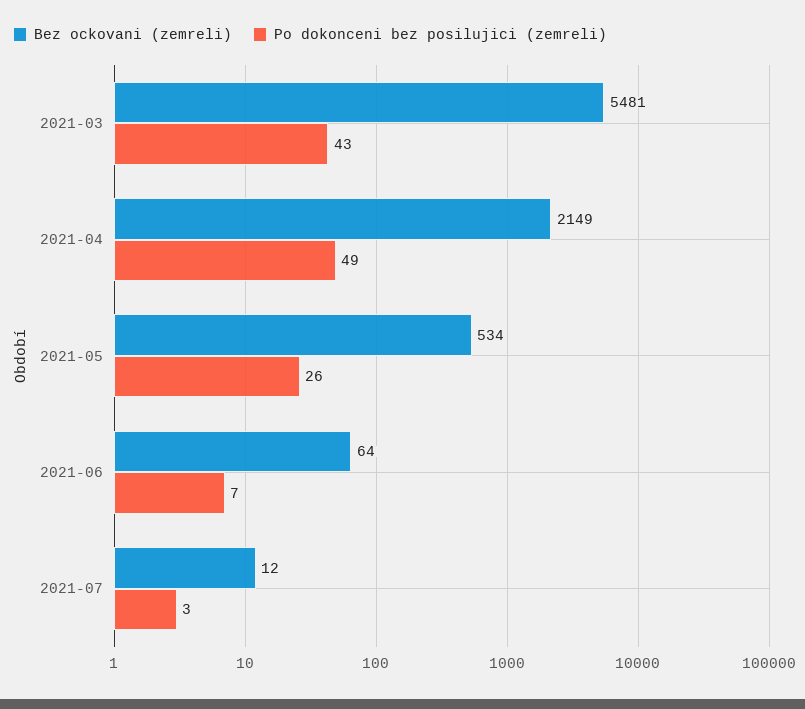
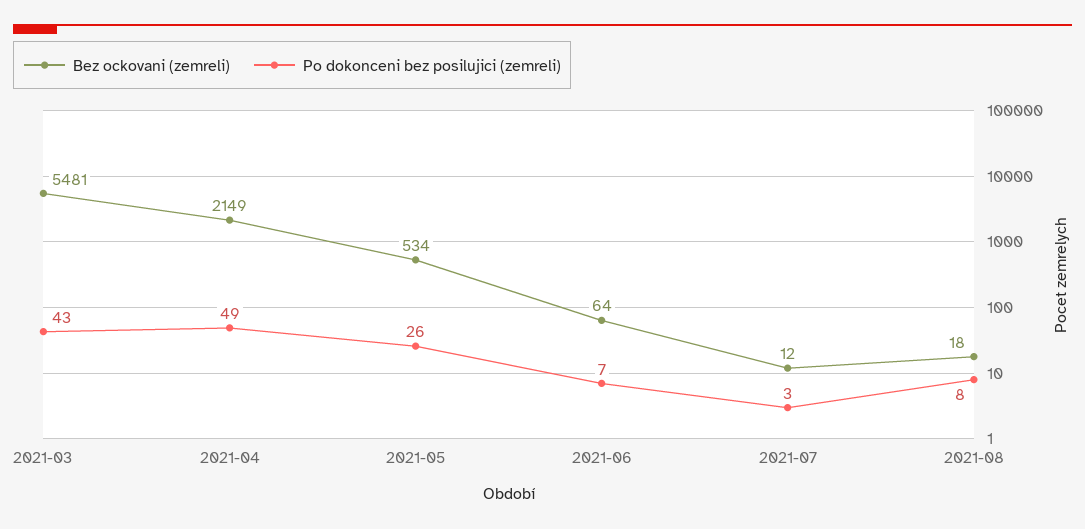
Bez ockovani (zemreli), 2021-08: none -> 18
Po dokonceni bez posilujici (zemreli), 2021-08: none -> 8

